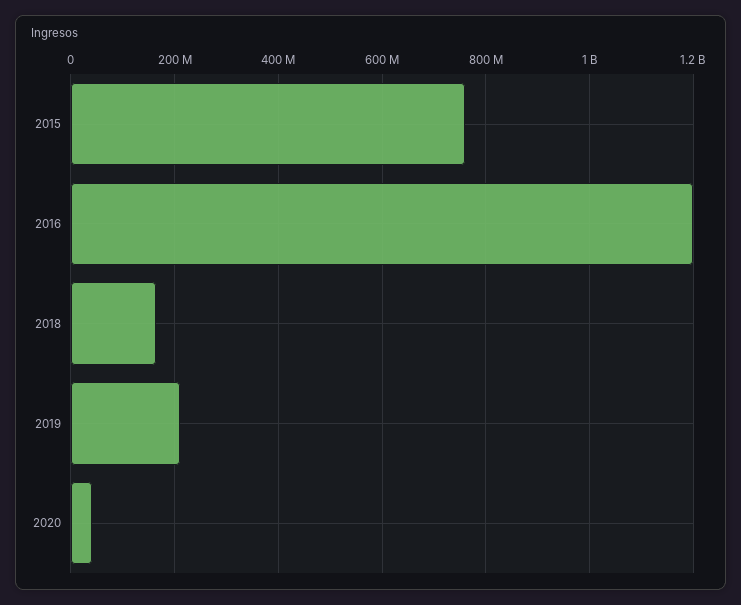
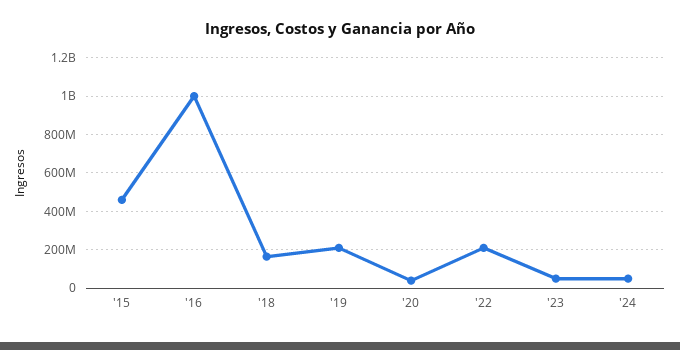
2015: 760000000 -> 450000000
2016: 1200000000 -> 1000000000
'22: none -> 200000000
'23: none -> 50000000
'24: none -> 50000000

